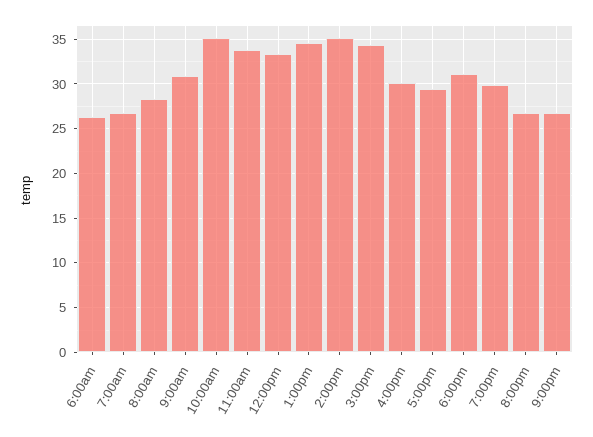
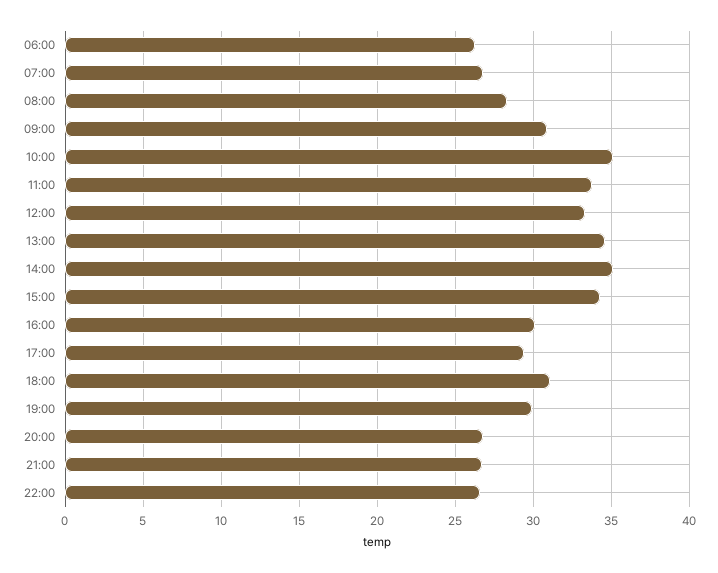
22:00: none -> 26.5

